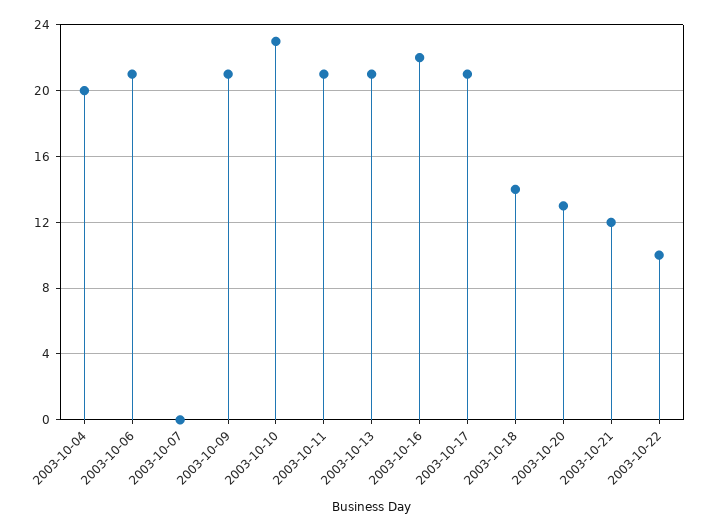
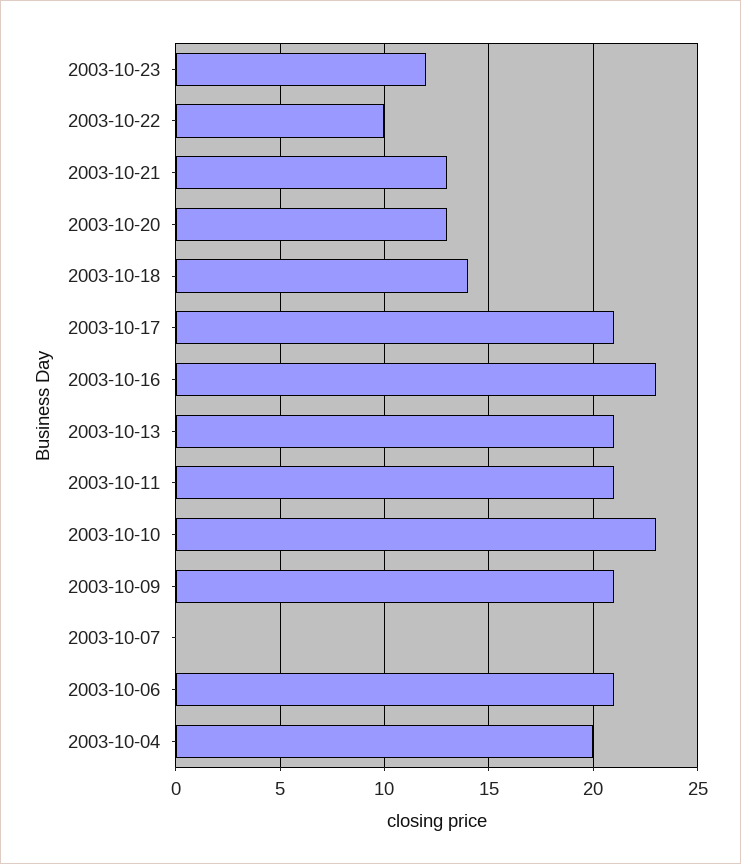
2003-10-16: 22 -> 23
2003-10-21: 12 -> 13
2003-10-23: none -> 12

